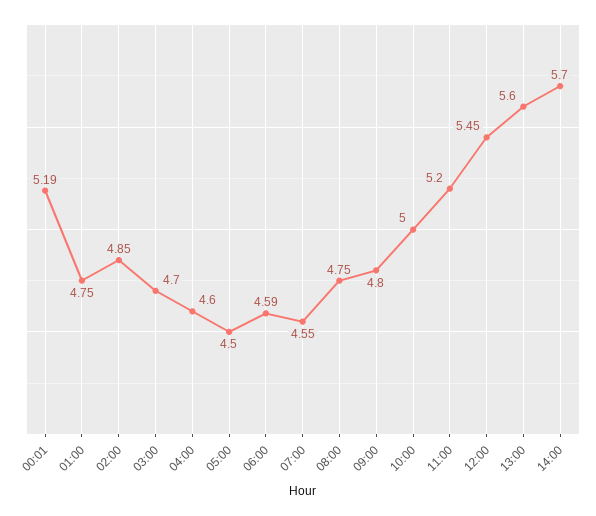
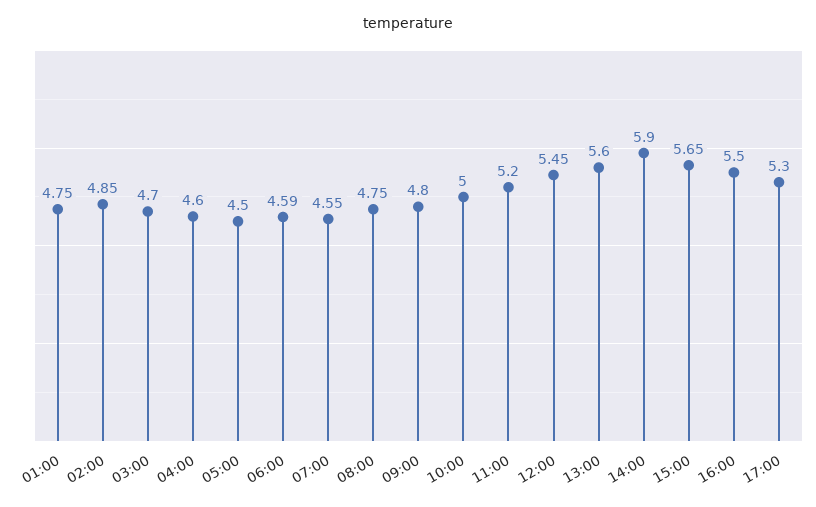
00:01: 5.19 -> none
14:00: 5.7 -> 5.9
15:00: none -> 5.65
16:00: none -> 5.5
17:00: none -> 5.3

